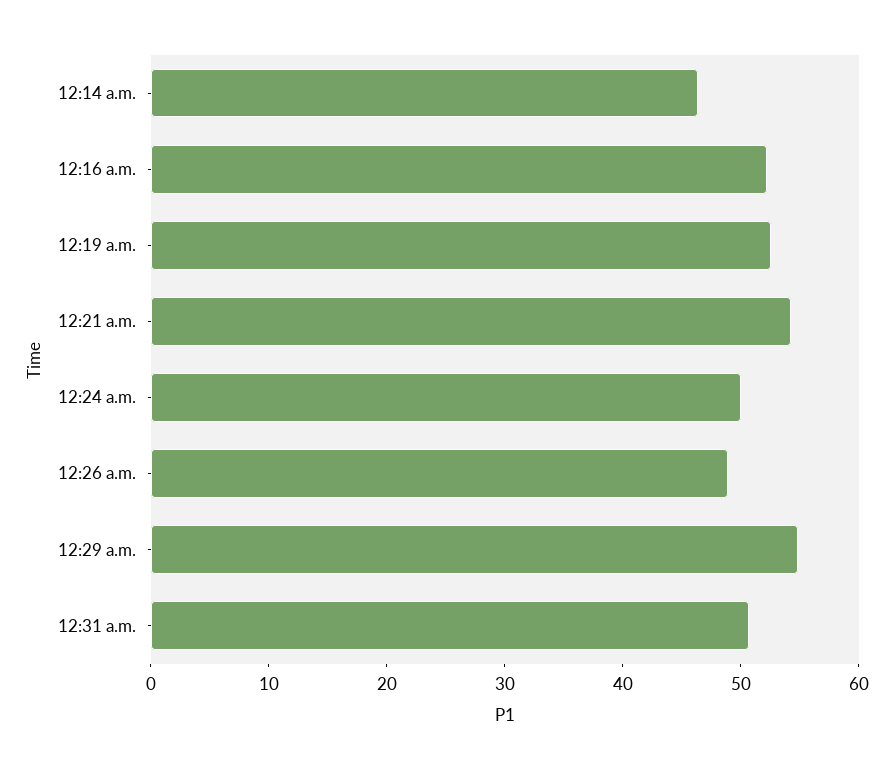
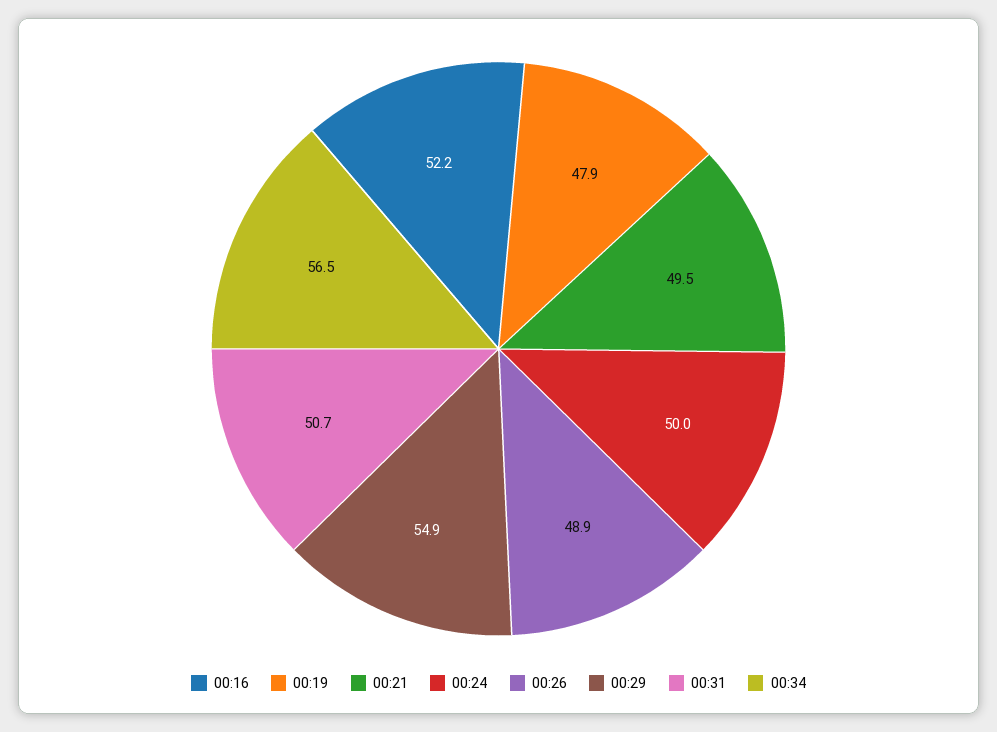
12:14 a.m.: 46 -> none
12:19 a.m.: 52 -> 47.9
12:21 a.m.: 54 -> 49.5
00:34: none -> 56.5

